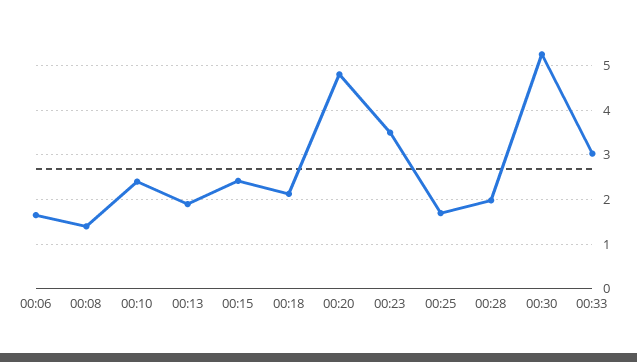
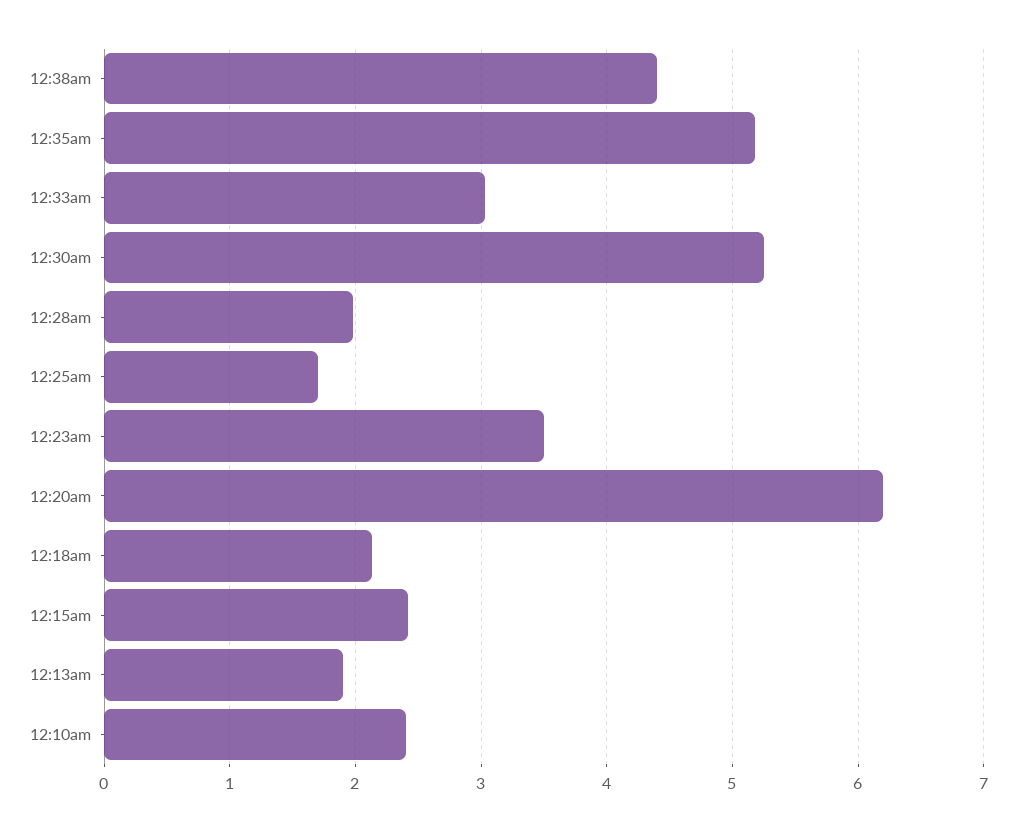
00:06: 1.6 -> none
00:08: 1.4 -> none
00:20: 4.8 -> 6.2
12:38am: none -> 4.4
12:35am: none -> 5.2

